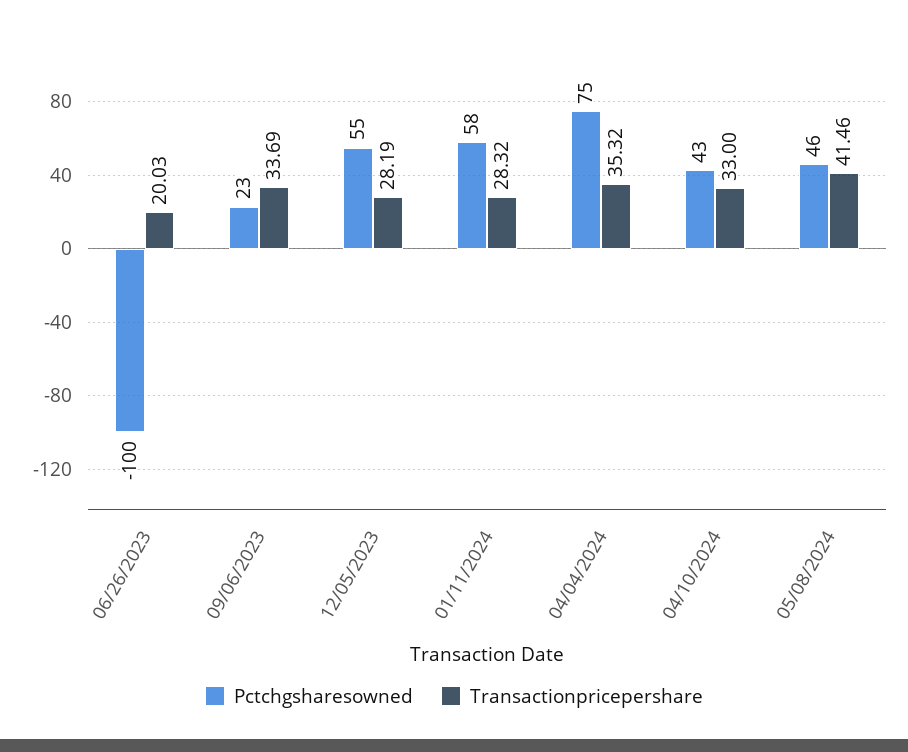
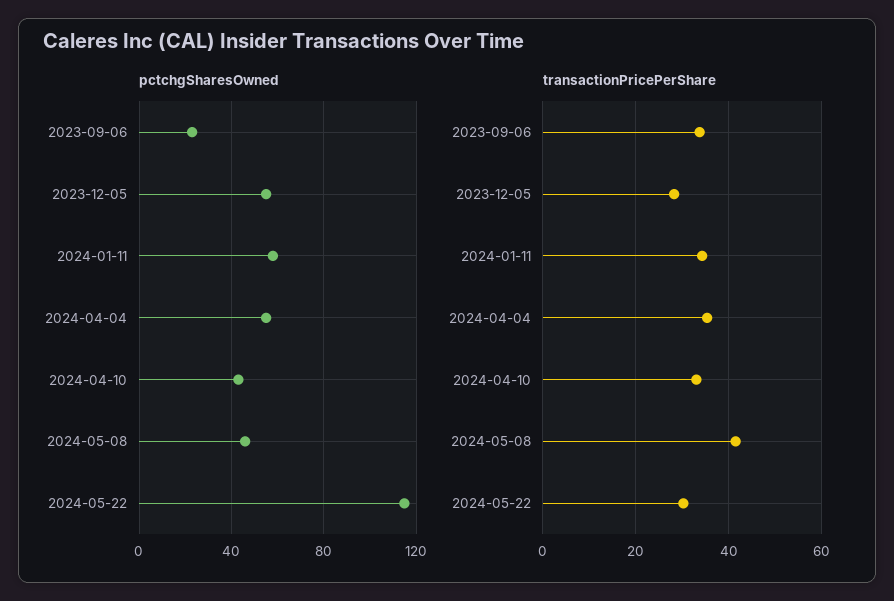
Pctchgsharesowned, 06/26/2023: -100 -> none
Transactionpricepershare, 06/26/2023: 20.03 -> none
Transactionpricepershare, 01/11/2024: 28.32 -> 34
Pctchgsharesowned, 04/04/2024: 75 -> 55
Pctchgsharesowned, 2024-05-22: none -> 115
Transactionpricepershare, 2024-05-22: none -> 30

